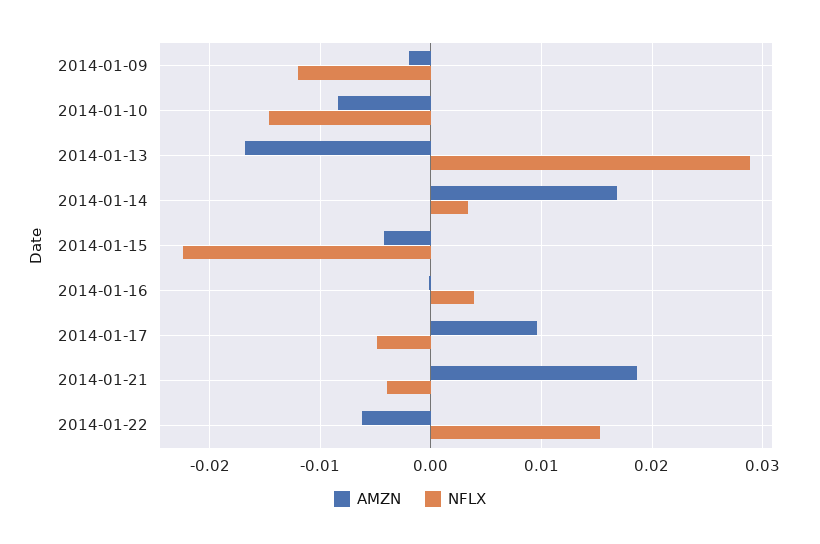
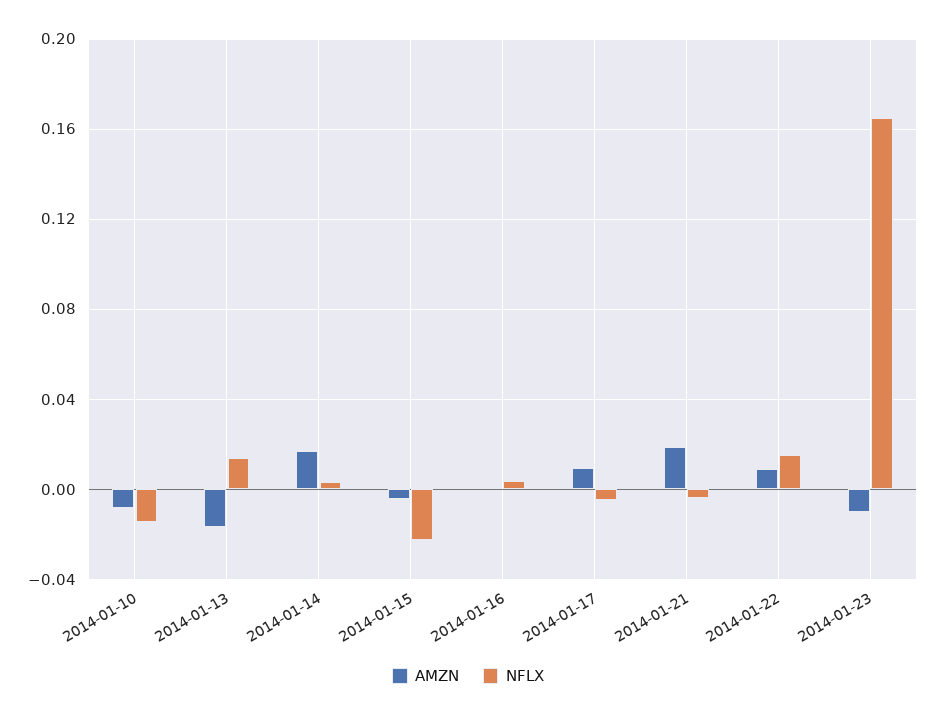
AMZN, 2014-01-09: -0.002 -> none
NFLX, 2014-01-09: -0.012 -> none
NFLX, 2014-01-13: 0.029 -> 0.015
AMZN, 2014-01-22: -0.006 -> 0.01
AMZN, 2014-01-23: none -> -0.01
NFLX, 2014-01-23: none -> 0.165

